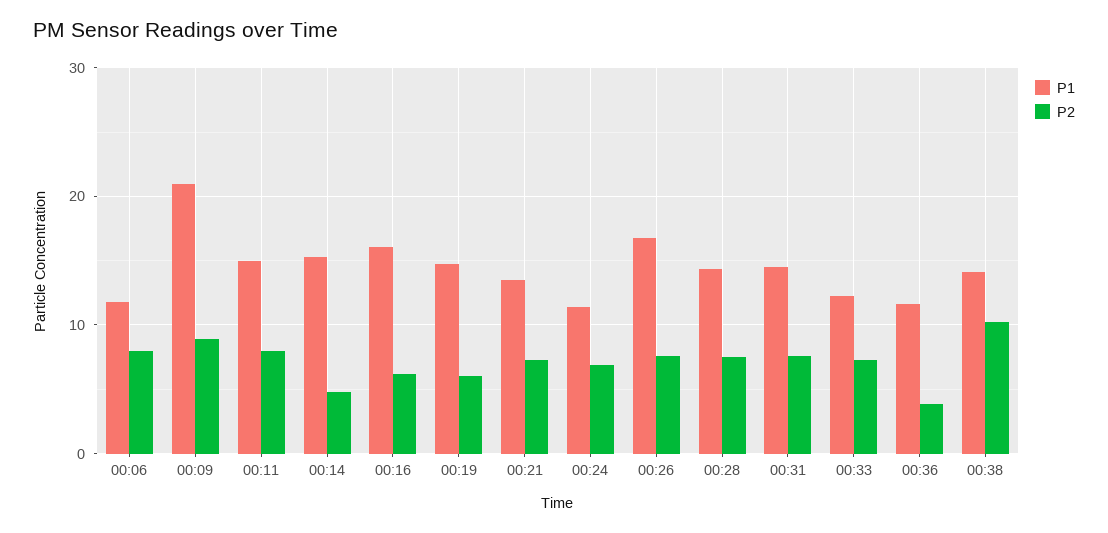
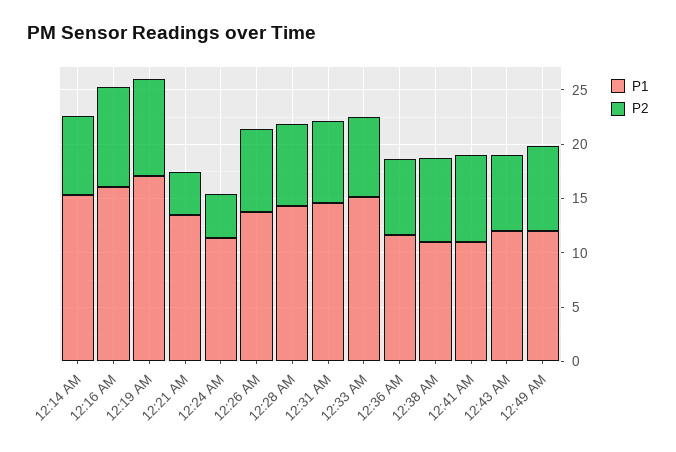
P1, 00:06: 12 -> none
P2, 00:06: 8 -> none
P1, 00:09: 21 -> none
P2, 00:09: 9 -> none
P1, 00:11: 15 -> none
P2, 00:11: 8 -> none
P2, 00:14: 5 -> 7
P2, 00:16: 6 -> 9
P1, 00:19: 15 -> 17
P2, 00:19: 6 -> 9
P2, 00:21: 7 -> 4
P2, 00:24: 7 -> 4
P1, 00:26: 17 -> 14
P1, 00:33: 12 -> 15
P2, 00:36: 4 -> 7
P1, 00:38: 14 -> 11
P2, 00:38: 10 -> 8
P1, 12:41 AM: none -> 11
P2, 12:41 AM: none -> 8
P1, 12:43 AM: none -> 12
P2, 12:43 AM: none -> 7
P1, 12:49 AM: none -> 12
P2, 12:49 AM: none -> 8

